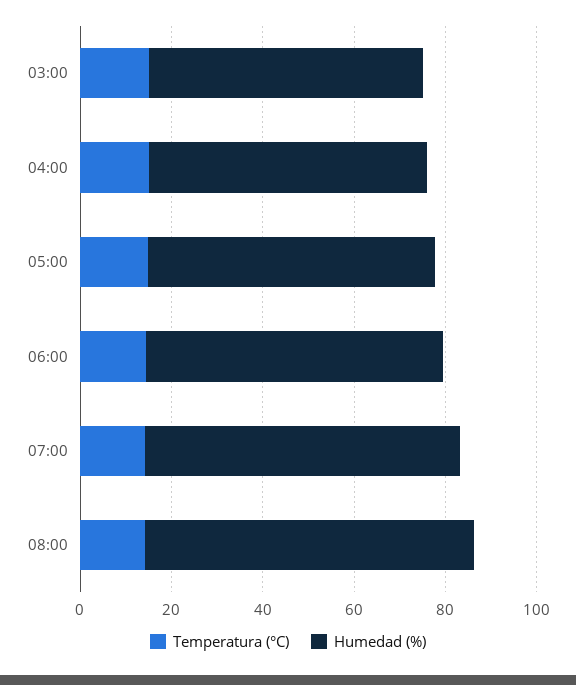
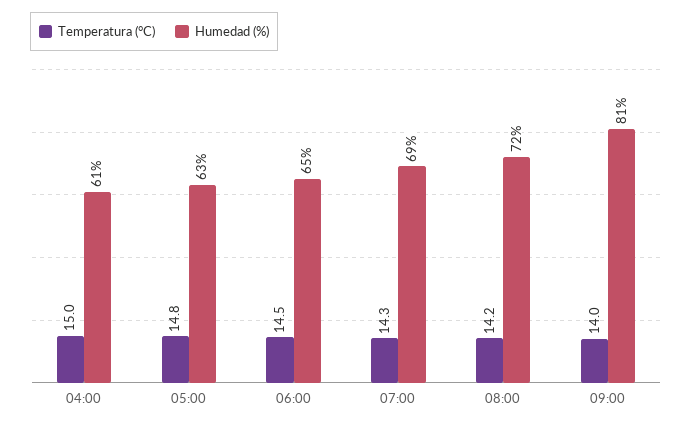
Temperatura (°C), 03:00: 15 -> none
Humedad (%), 03:00: 60 -> none
Temperatura (°C), 09:00: none -> 14
Humedad (%), 09:00: none -> 81

